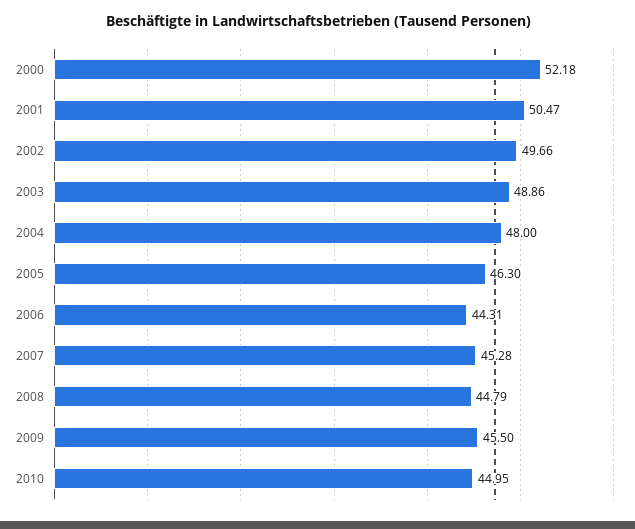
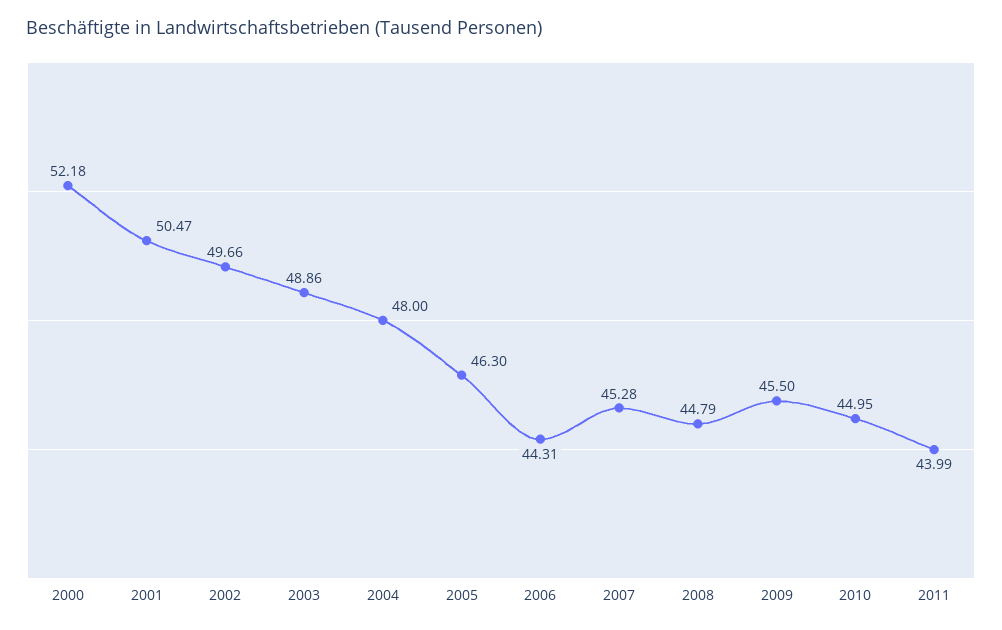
2011: none -> 43.99

